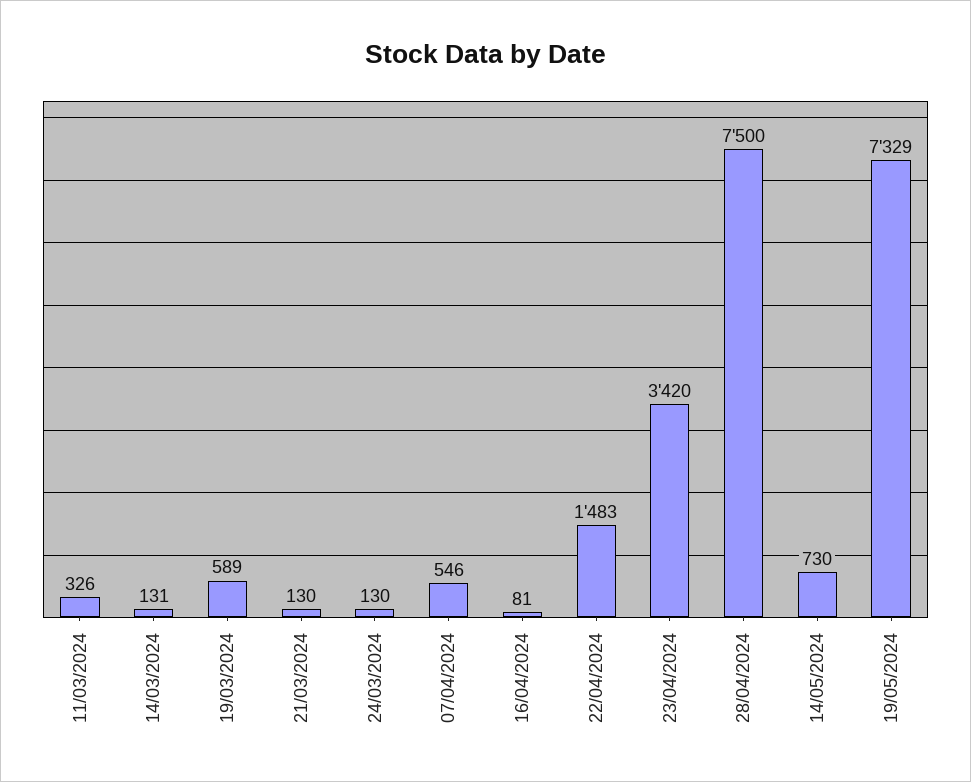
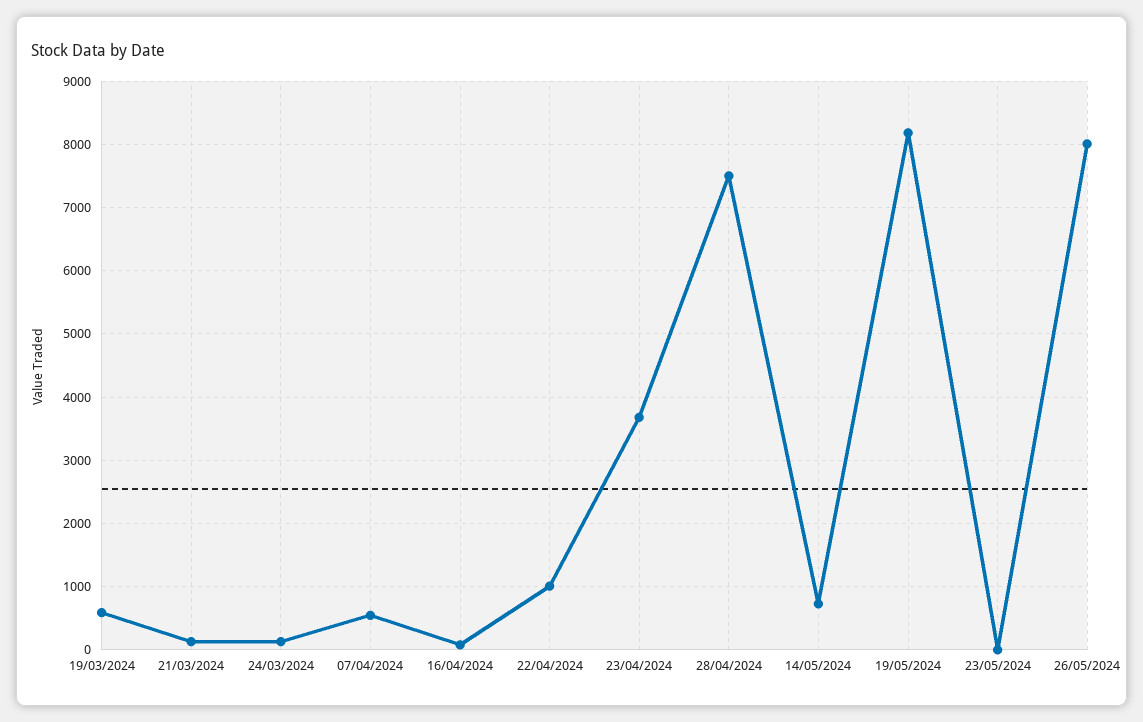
11/03/2024: 326 -> none
14/03/2024: 131 -> none
22/04/2024: 1483 -> 1000
23/04/2024: 3420 -> 3700
19/05/2024: 7329 -> 8200
23/05/2024: none -> 0
26/05/2024: none -> 8000

